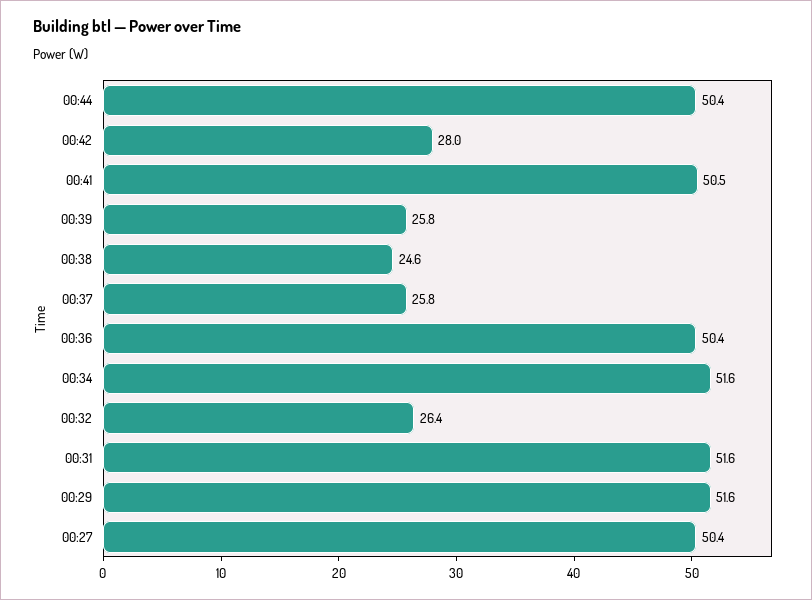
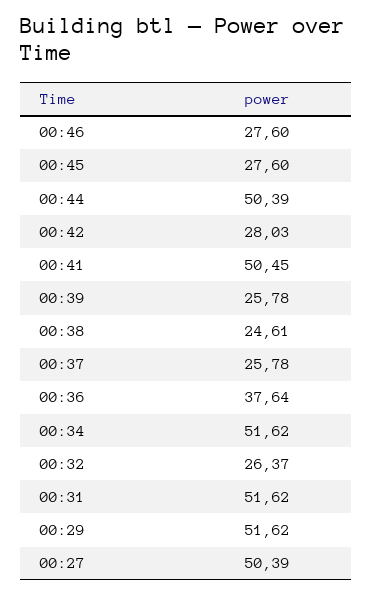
00:36: 50.4 -> 37.64
00:46: none -> 27.6
00:45: none -> 27.6

